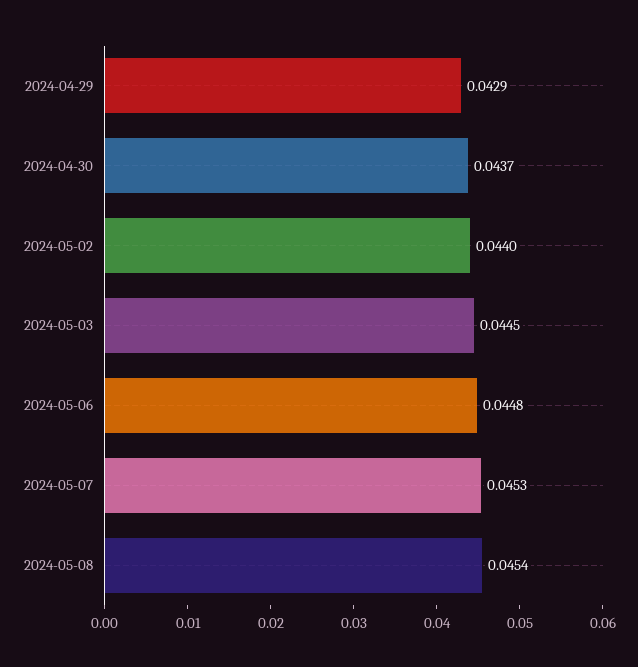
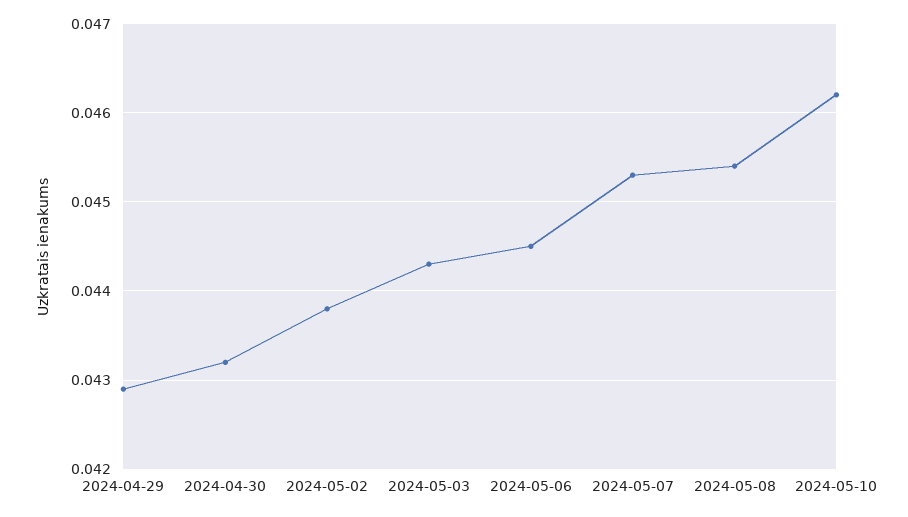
2024-04-30: 0.0437 -> 0.0432
2024-05-02: 0.044 -> 0.0438
2024-05-03: 0.0445 -> 0.0443
2024-05-06: 0.0448 -> 0.0445
2024-05-10: none -> 0.0462

